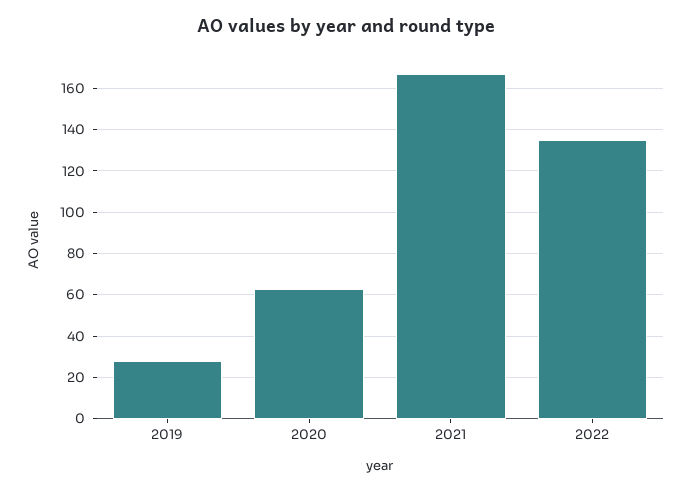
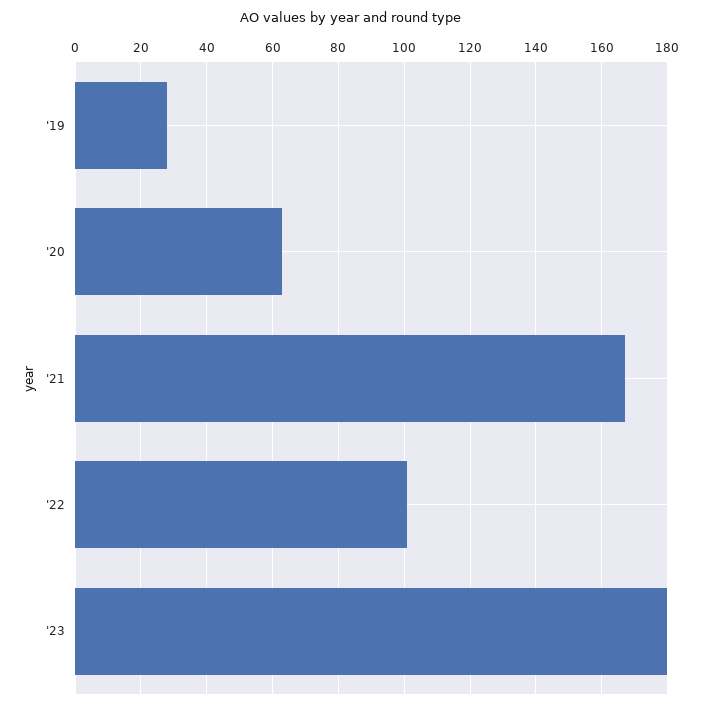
2022: 135 -> 100
'23: none -> 180

